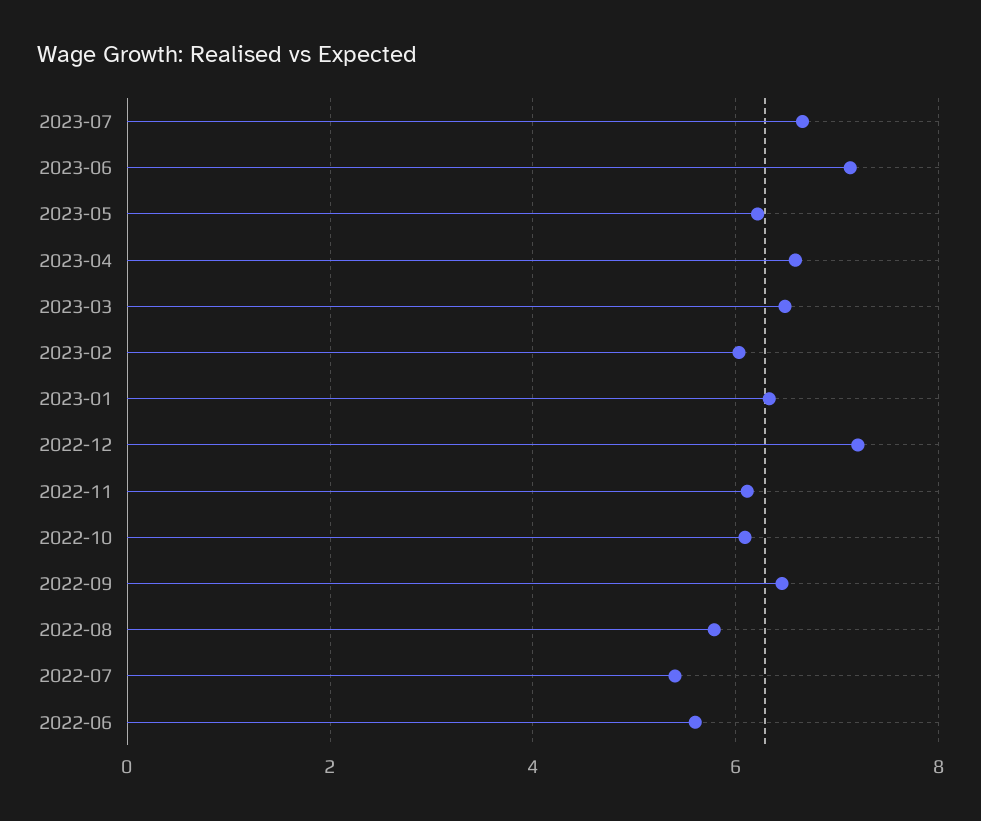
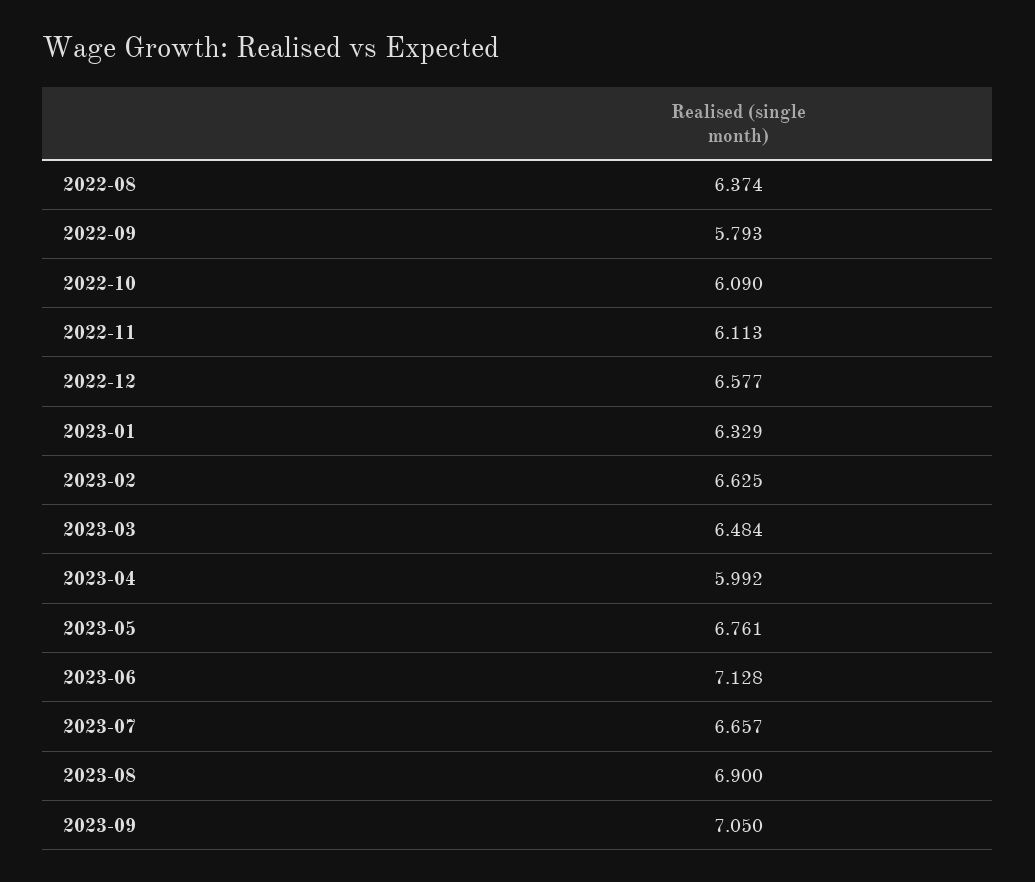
2023-05: 6.2 -> 6.761
2023-04: 6.6 -> 5.992
2023-02: 6 -> 6.625
2022-12: 7.2 -> 6.577
2022-09: 6.4 -> 5.793
2022-08: 5.8 -> 6.374
2022-07: 5.4 -> none
2022-06: 5.6 -> none
2023-08: none -> 6.9
2023-09: none -> 7.05

